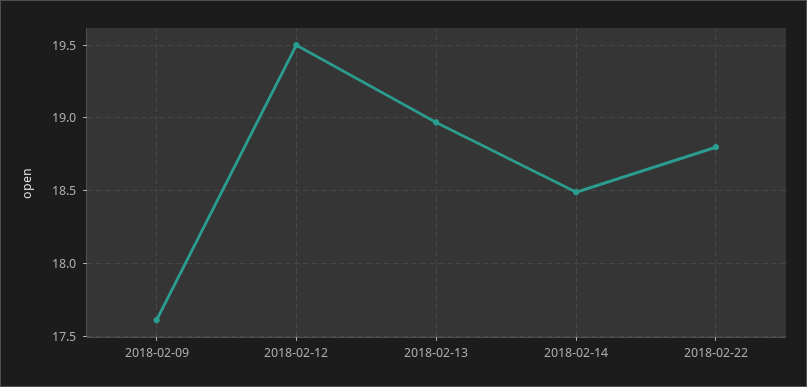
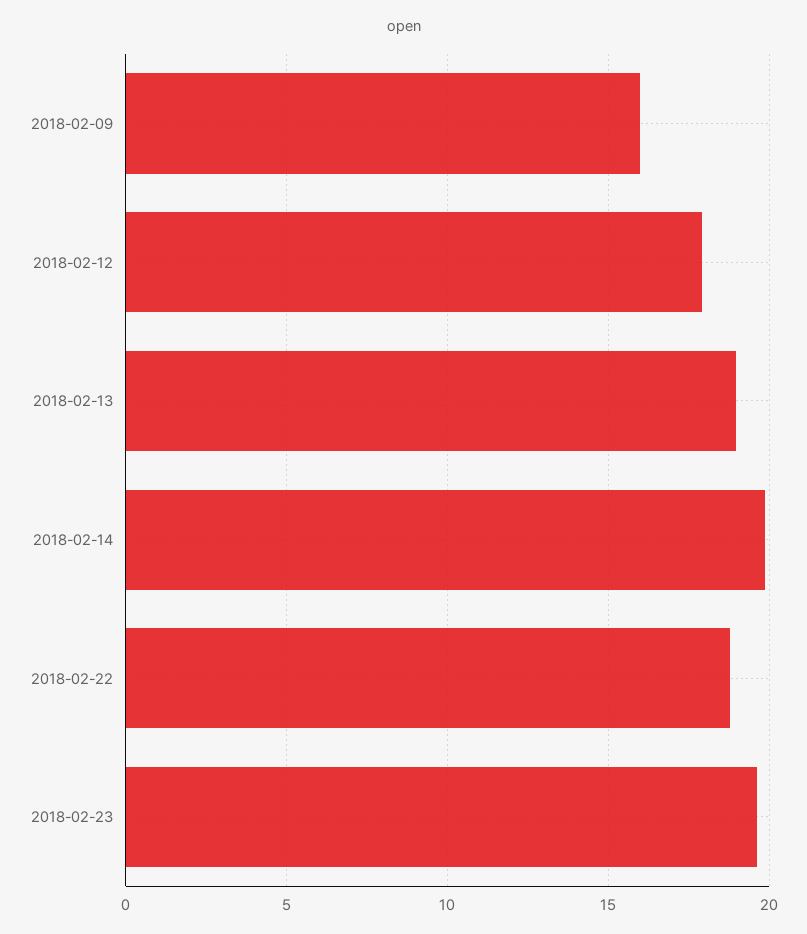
2018-02-09: 17.6 -> 16
2018-02-12: 19.5 -> 18
2018-02-14: 18.5 -> 20
2018-02-23: none -> 19.5

